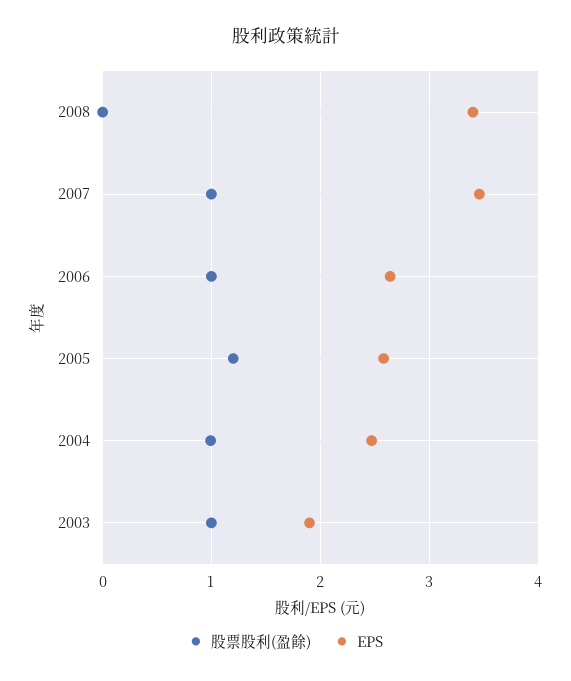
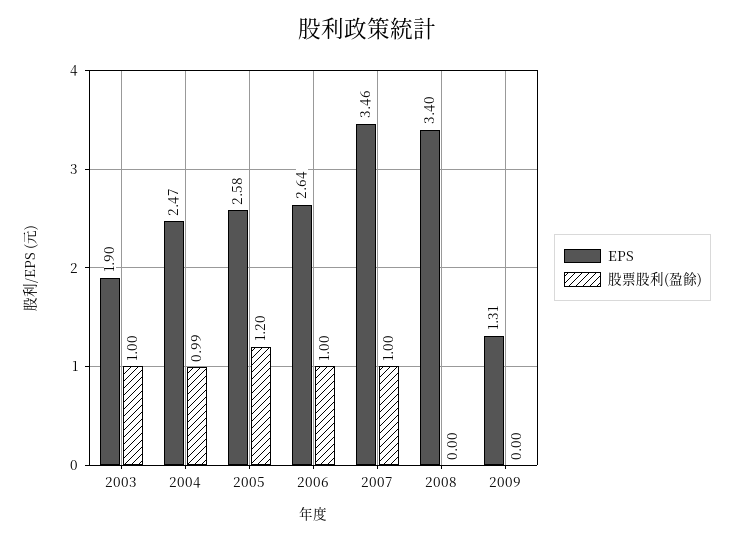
EPS, 2009: none -> 1.31
股票股利(盈餘), 2009: none -> 0

